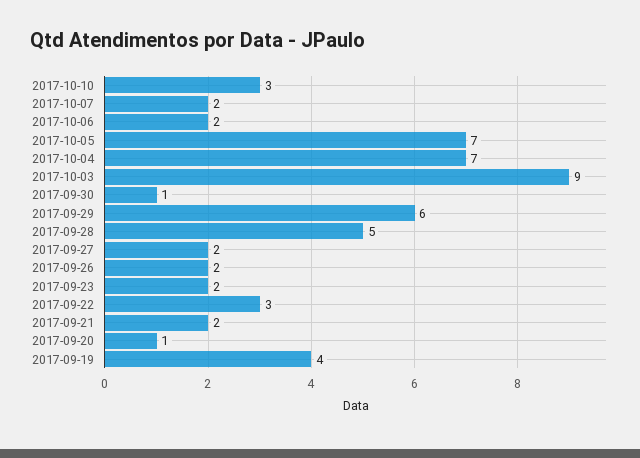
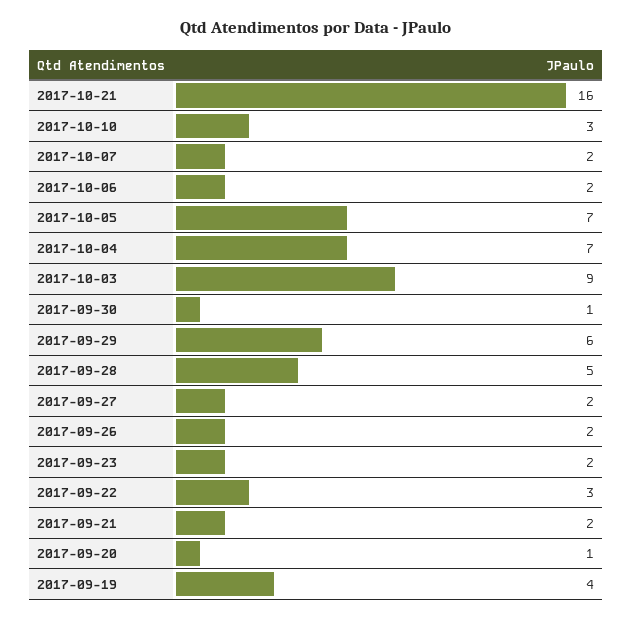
2017-10-21: none -> 16

